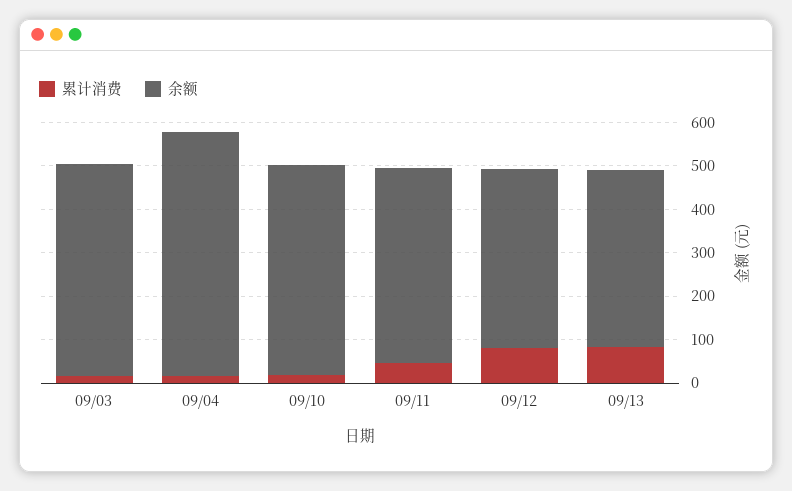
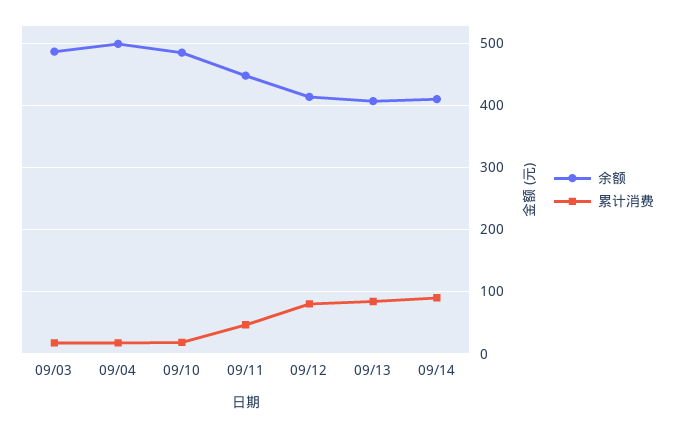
余额, 09/04: 560 -> 500
余额, 09/14: none -> 410
累计消费, 09/14: none -> 90

